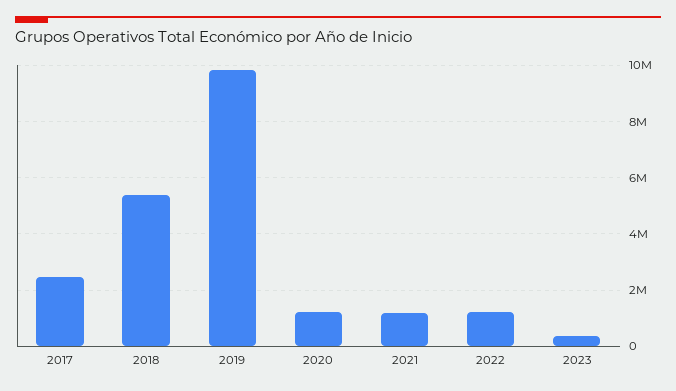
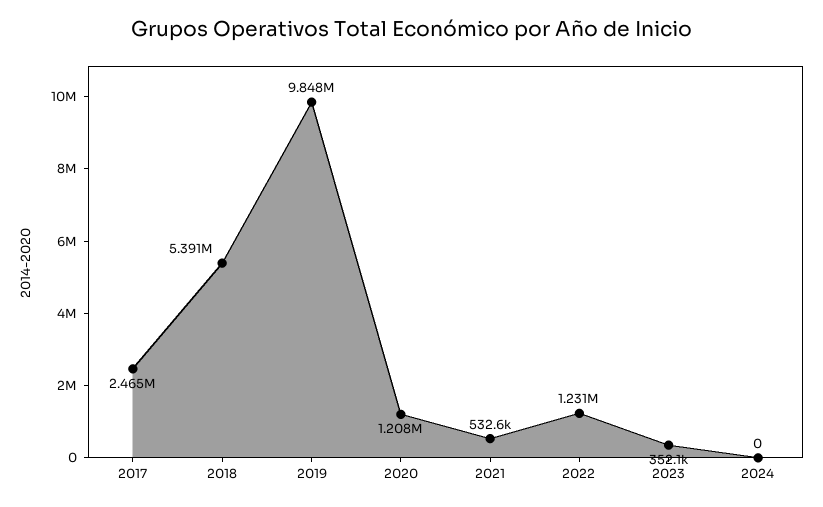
2021: 1250000 -> 532600
2024: none -> 0

